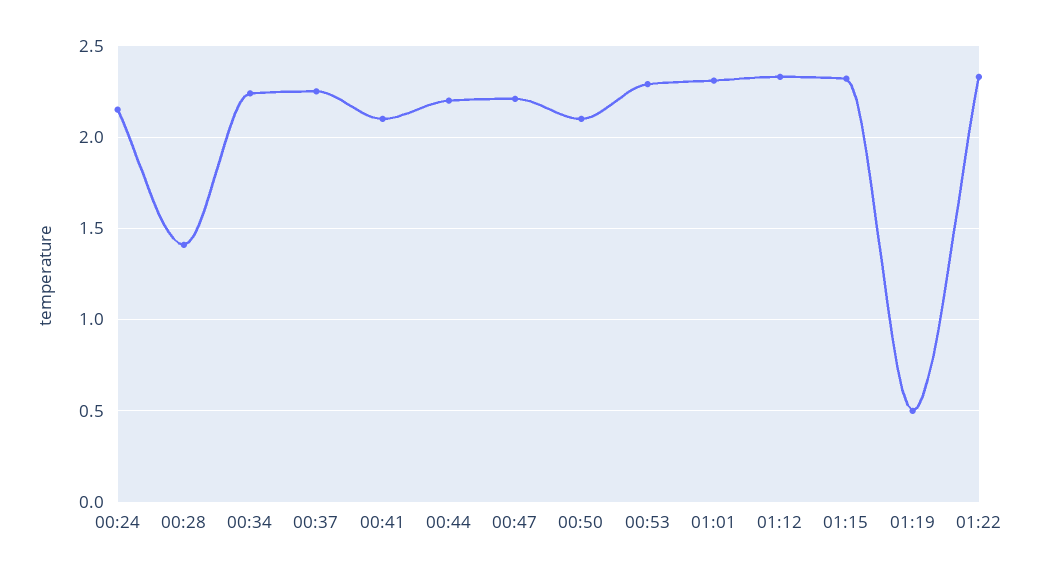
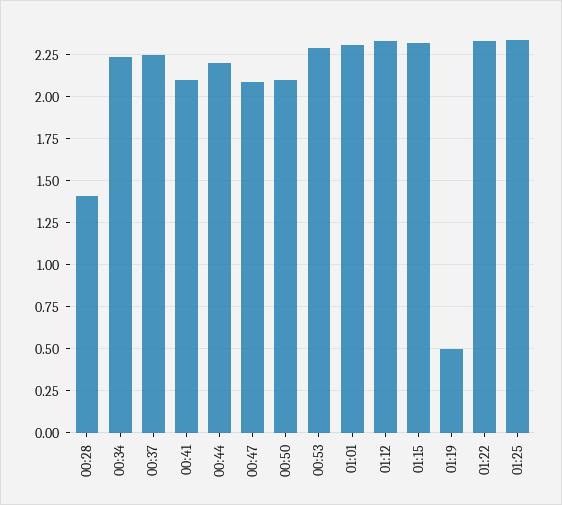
00:24: 2.15 -> none
00:47: 2.2 -> 2.1
01:25: none -> 2.35

